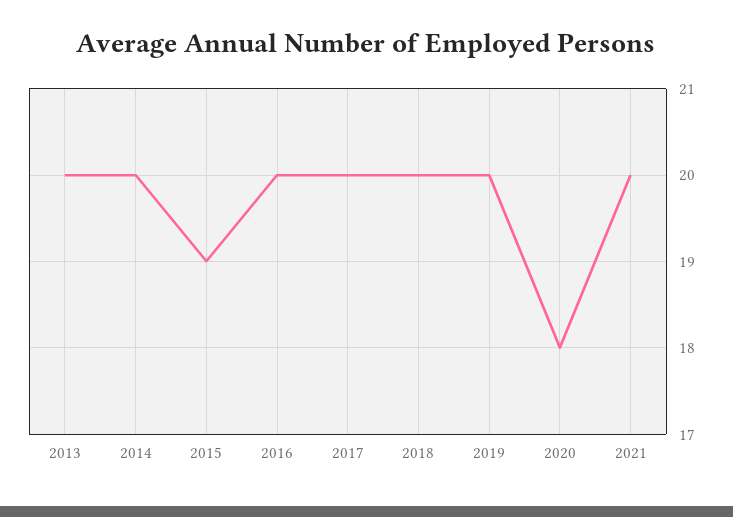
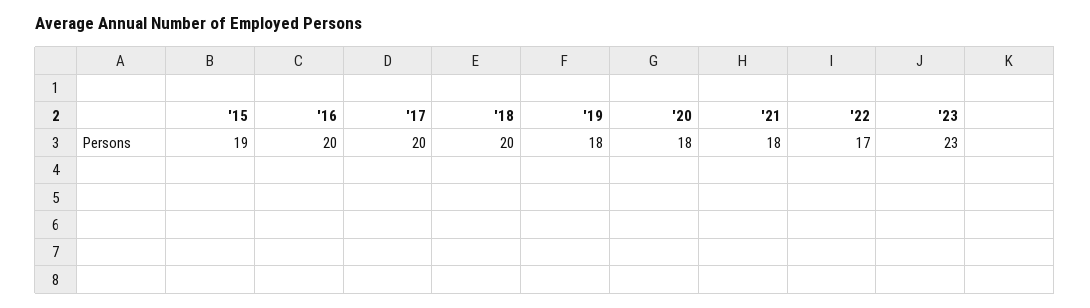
2013: 20 -> none
2014: 20 -> none
2019: 20 -> 18
2021: 20 -> 18
'22: none -> 17
'23: none -> 23

